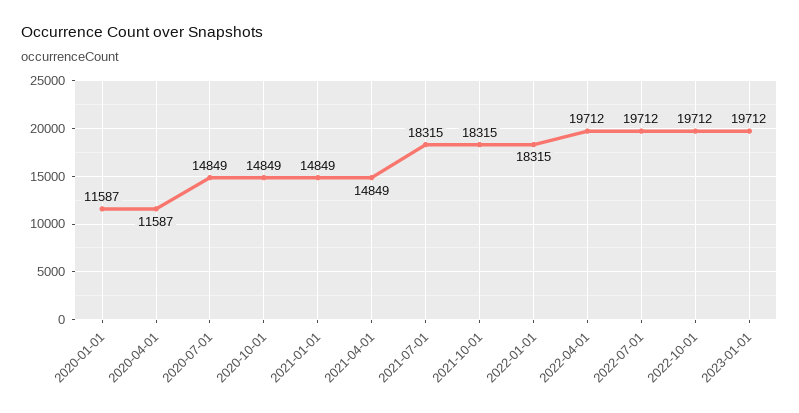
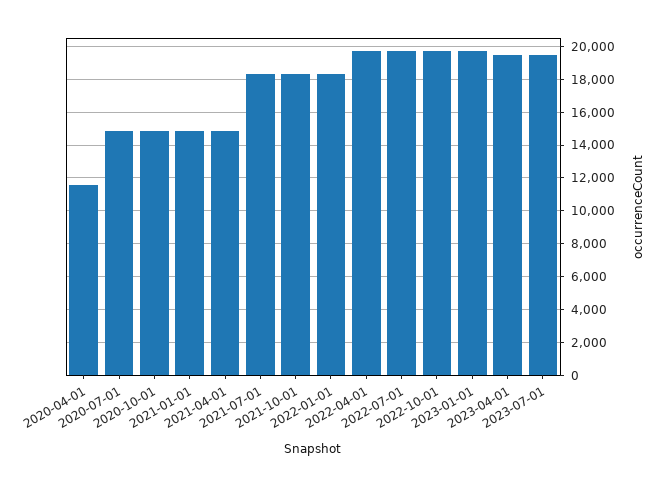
2020-01-01: 11587 -> none
2023-04-01: none -> 19500
2023-07-01: none -> 19500

